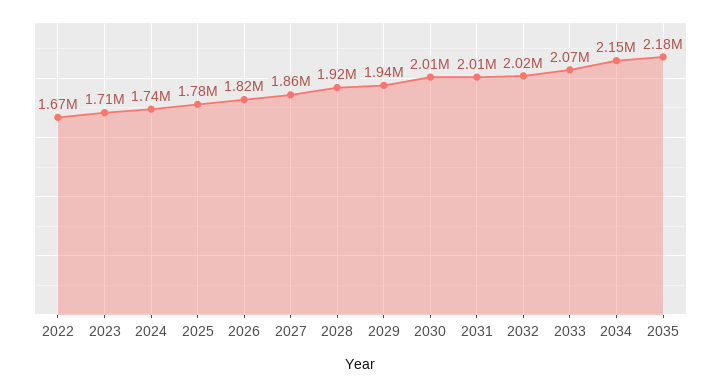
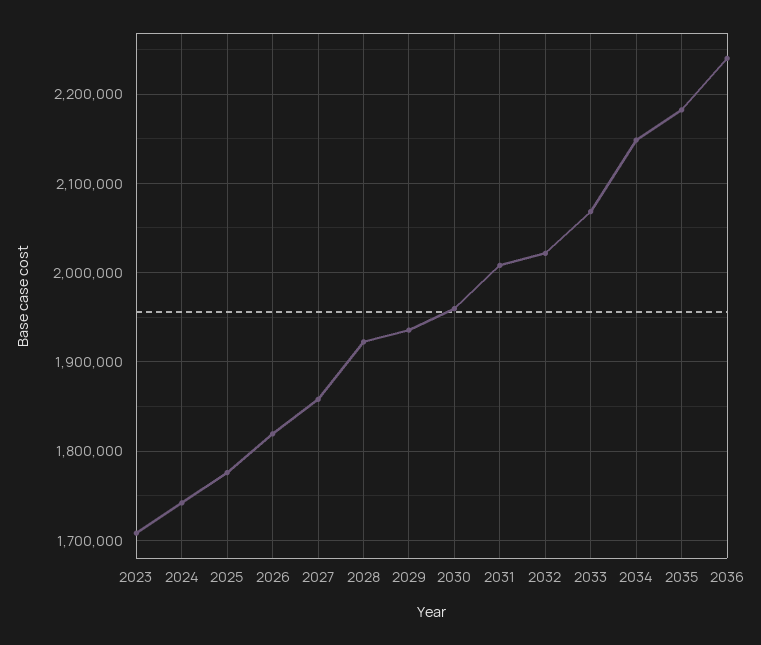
2022: 1670000 -> none
2030: 2010000 -> 1960000
2036: none -> 2240000

